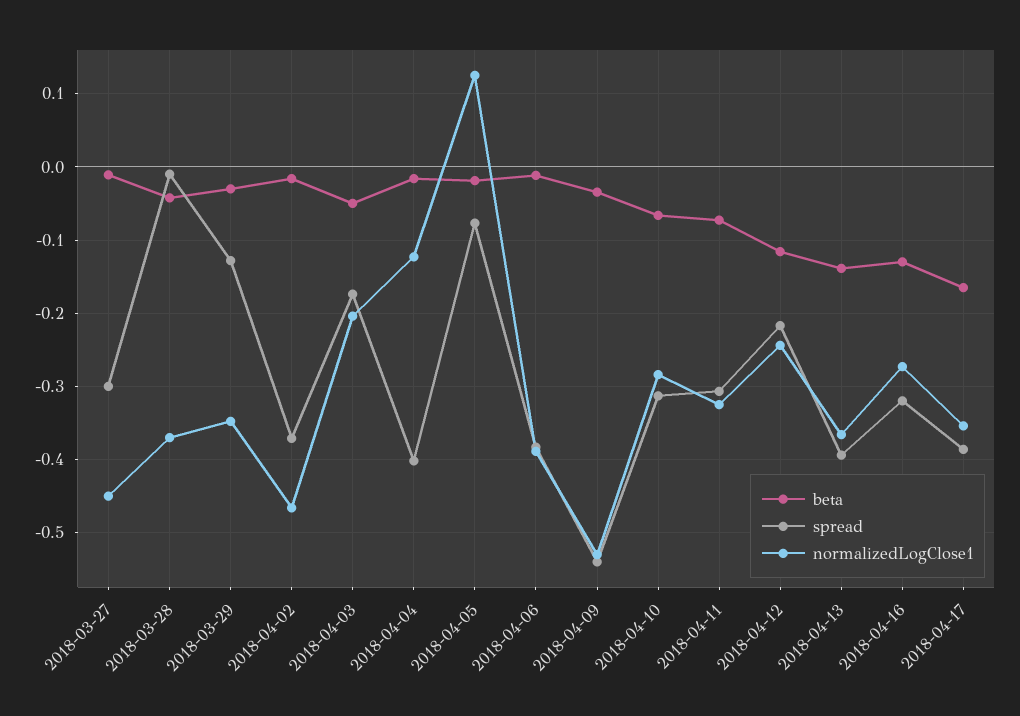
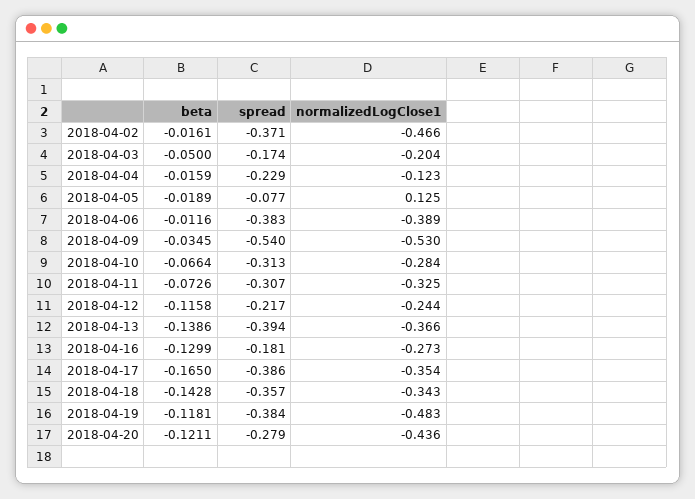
beta, 2018-03-27: -0.01 -> none
spread, 2018-03-27: -0.3 -> none
normalizedLogClose1, 2018-03-27: -0.45 -> none
beta, 2018-03-28: -0.04 -> none
spread, 2018-03-28: -0.01 -> none
normalizedLogClose1, 2018-03-28: -0.37 -> none
beta, 2018-03-29: -0.03 -> none
spread, 2018-03-29: -0.13 -> none
normalizedLogClose1, 2018-03-29: -0.35 -> none
spread, 2018-04-04: -0.4 -> -0.229
spread, 2018-04-16: -0.32 -> -0.181
beta, 2018-04-18: none -> -0.1428
spread, 2018-04-18: none -> -0.357
normalizedLogClose1, 2018-04-18: none -> -0.343
beta, 2018-04-19: none -> -0.1181
spread, 2018-04-19: none -> -0.384
normalizedLogClose1, 2018-04-19: none -> -0.483
beta, 2018-04-20: none -> -0.1211
spread, 2018-04-20: none -> -0.279
normalizedLogClose1, 2018-04-20: none -> -0.436

